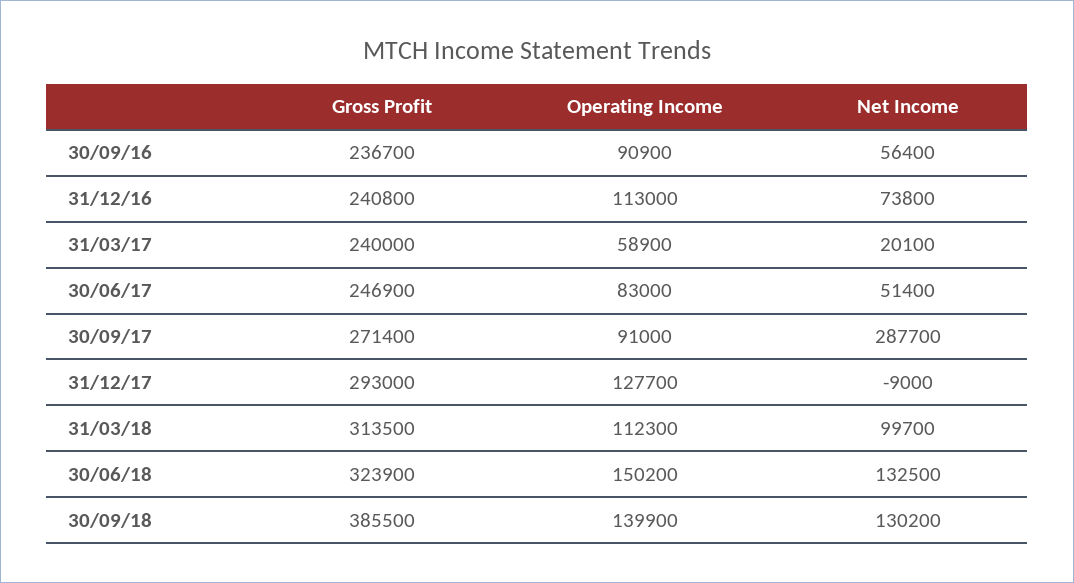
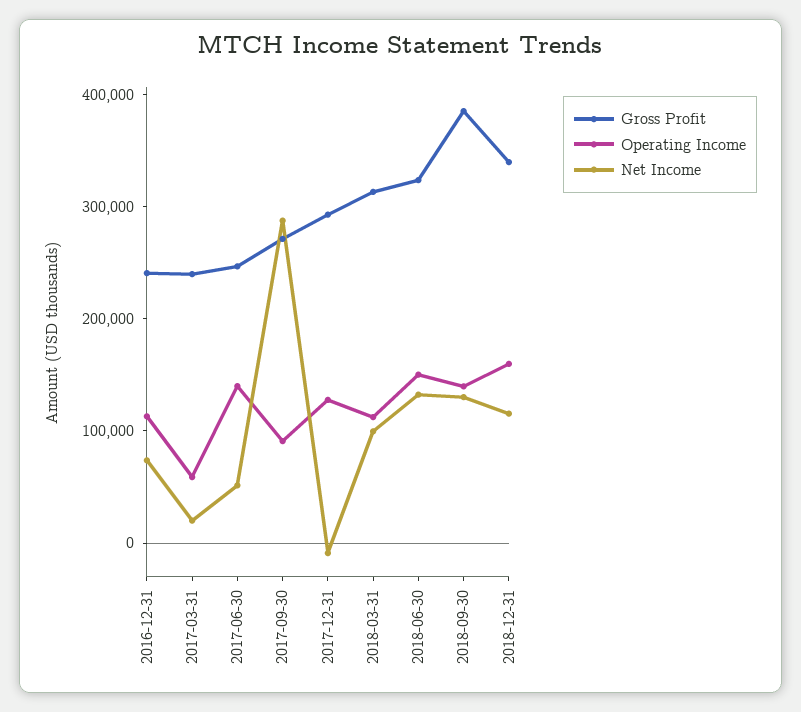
Gross Profit, 30/09/16: 236700 -> none
Operating Income, 30/09/16: 90900 -> none
Net Income, 30/09/16: 56400 -> none
Operating Income, 30/06/17: 83000 -> 140000
Gross Profit, 2018-12-31: none -> 340000
Operating Income, 2018-12-31: none -> 160000
Net Income, 2018-12-31: none -> 120000

